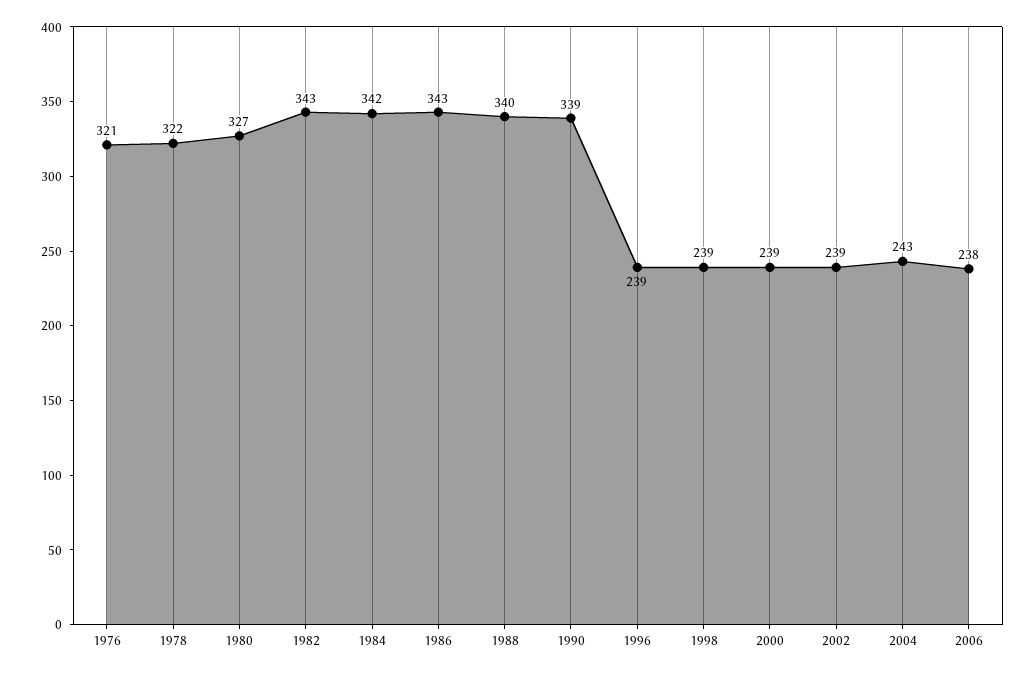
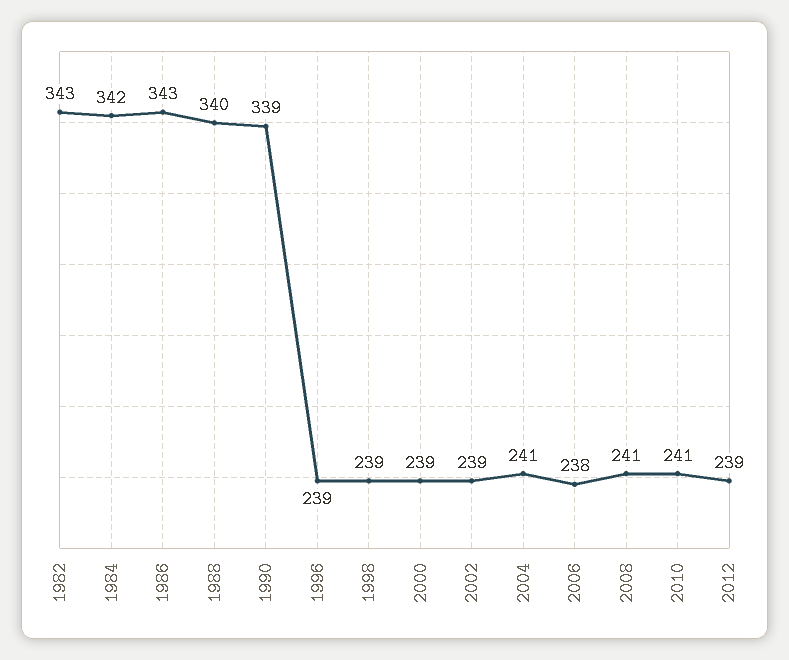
1976: 321 -> none
1978: 322 -> none
1980: 327 -> none
2004: 243 -> 241
2008: none -> 241
2010: none -> 241
2012: none -> 239

